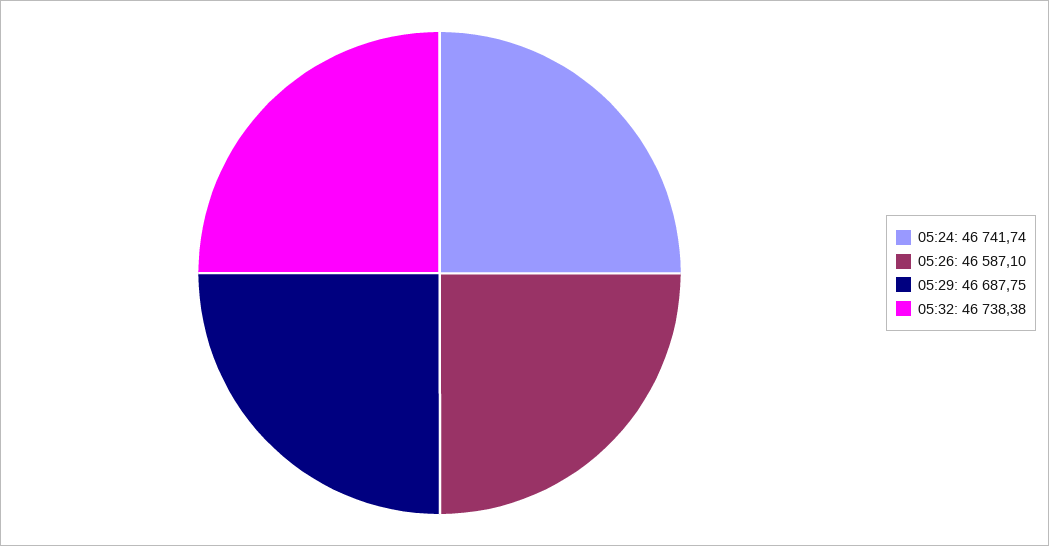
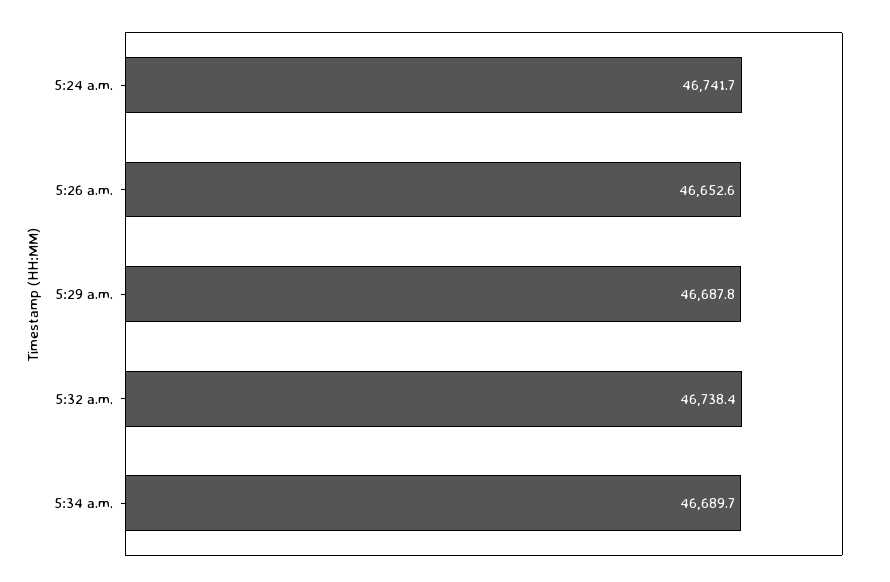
05:26: 46587.1 -> 46652.6
5:34 a.m.: none -> 46689.7

